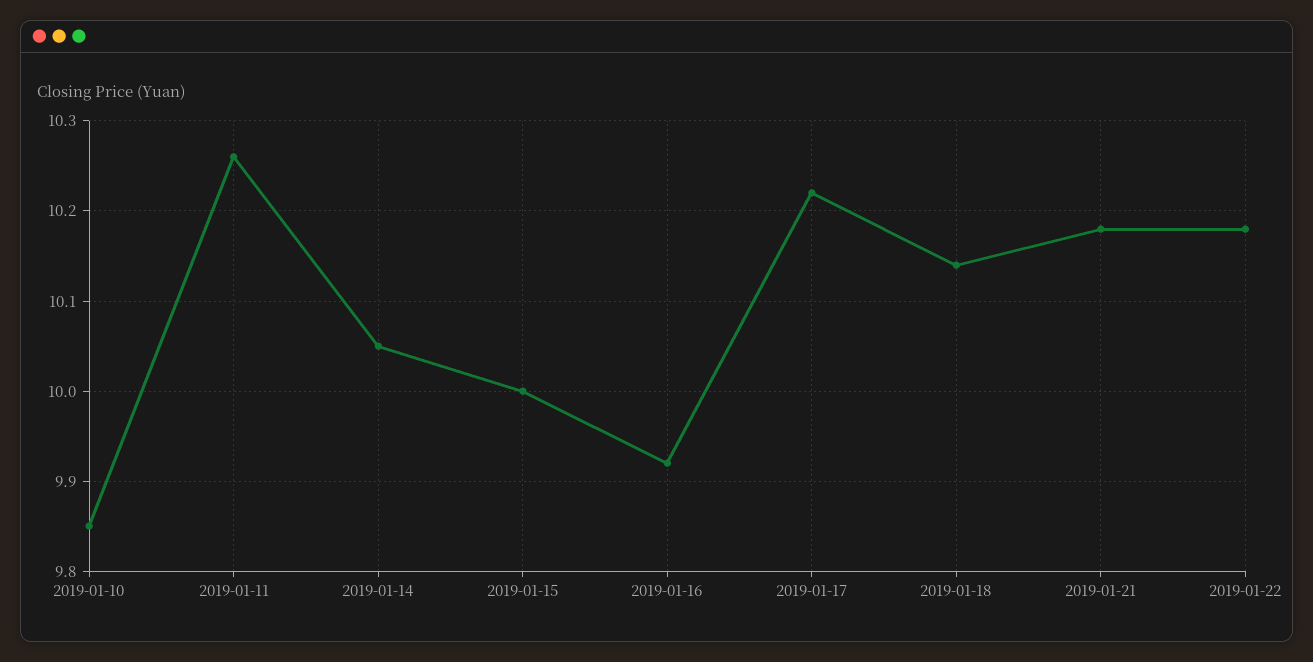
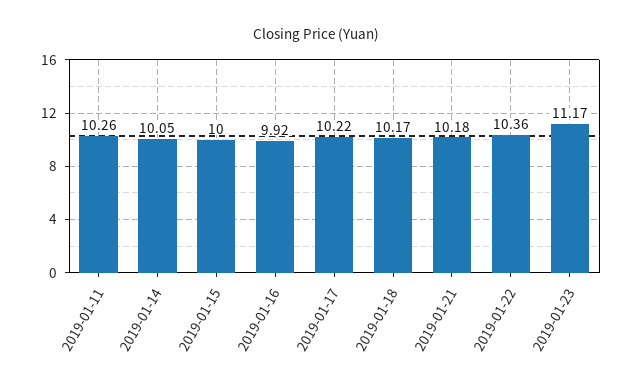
2019-01-10: 9.85 -> none
2019-01-18: 10.14 -> 10.17
2019-01-22: 10.18 -> 10.36
2019-01-23: none -> 11.17

